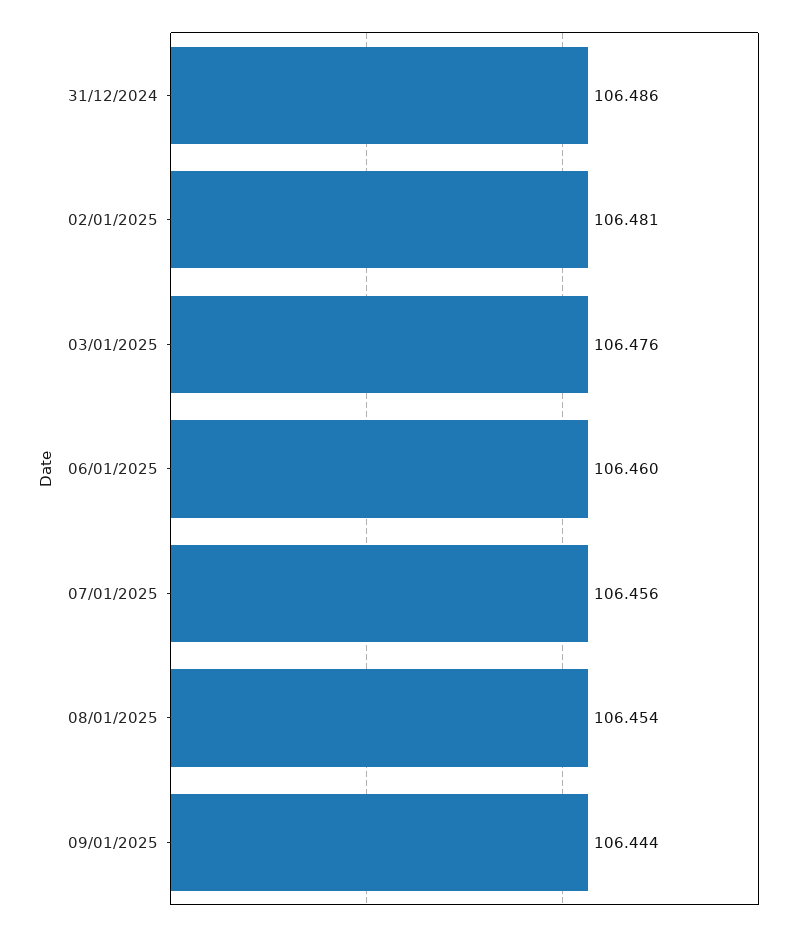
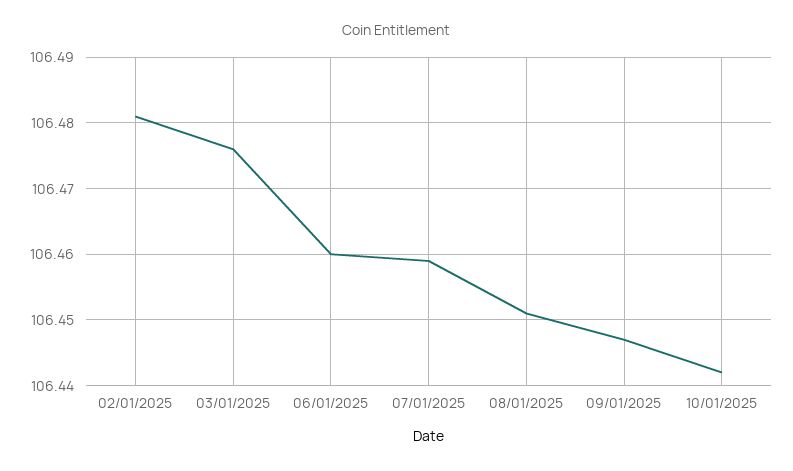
31/12/2024: 106.486 -> none
07/01/2025: 106.456 -> 106.459
08/01/2025: 106.454 -> 106.451
09/01/2025: 106.444 -> 106.447
10/01/2025: none -> 106.442

